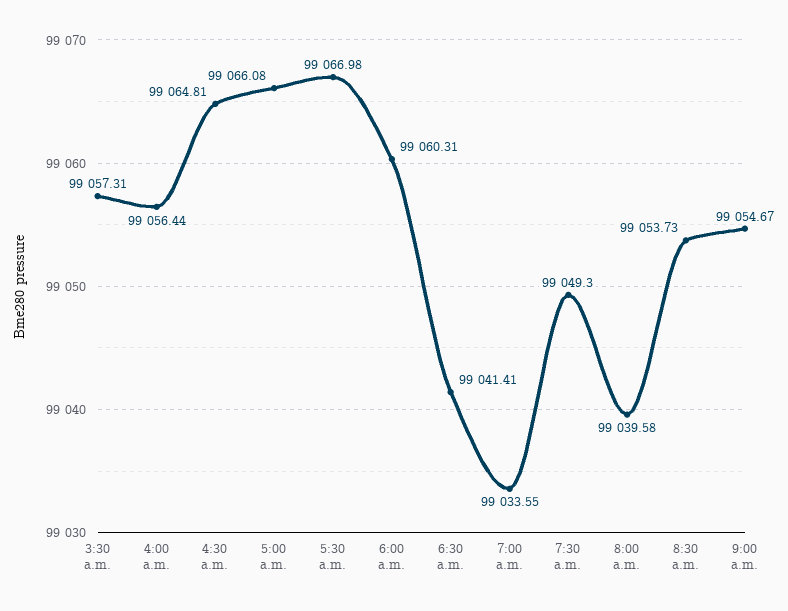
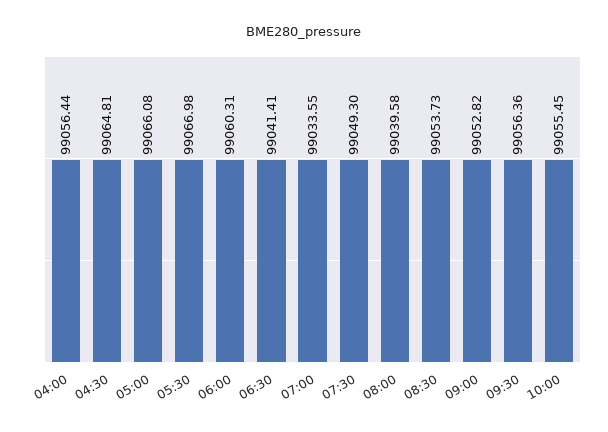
3:30 a.m.: 99057.31 -> none
9:00 a.m.: 99054.67 -> 99052.82
09:30: none -> 99056.36
10:00: none -> 99055.45

